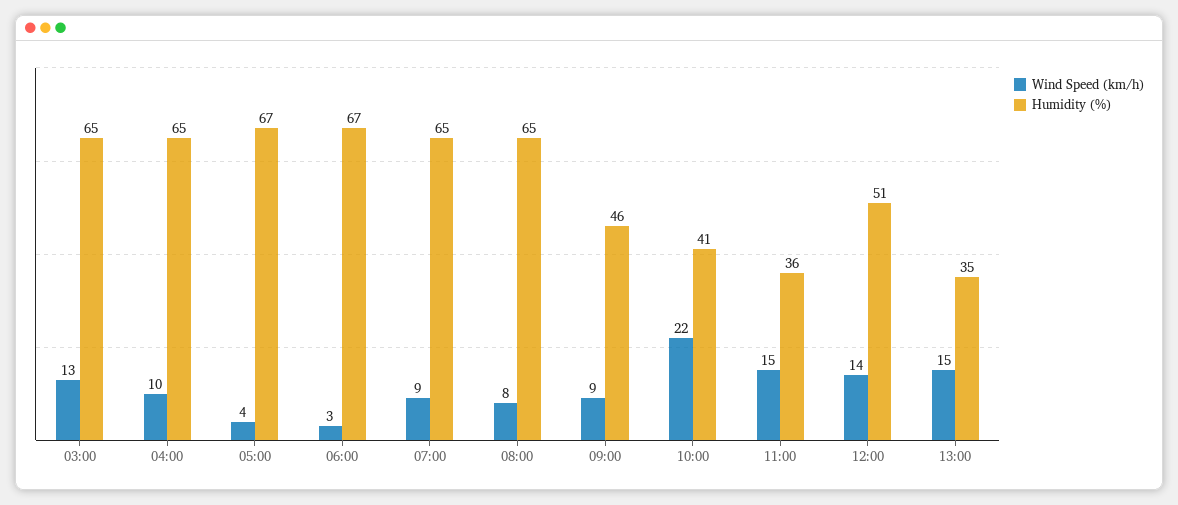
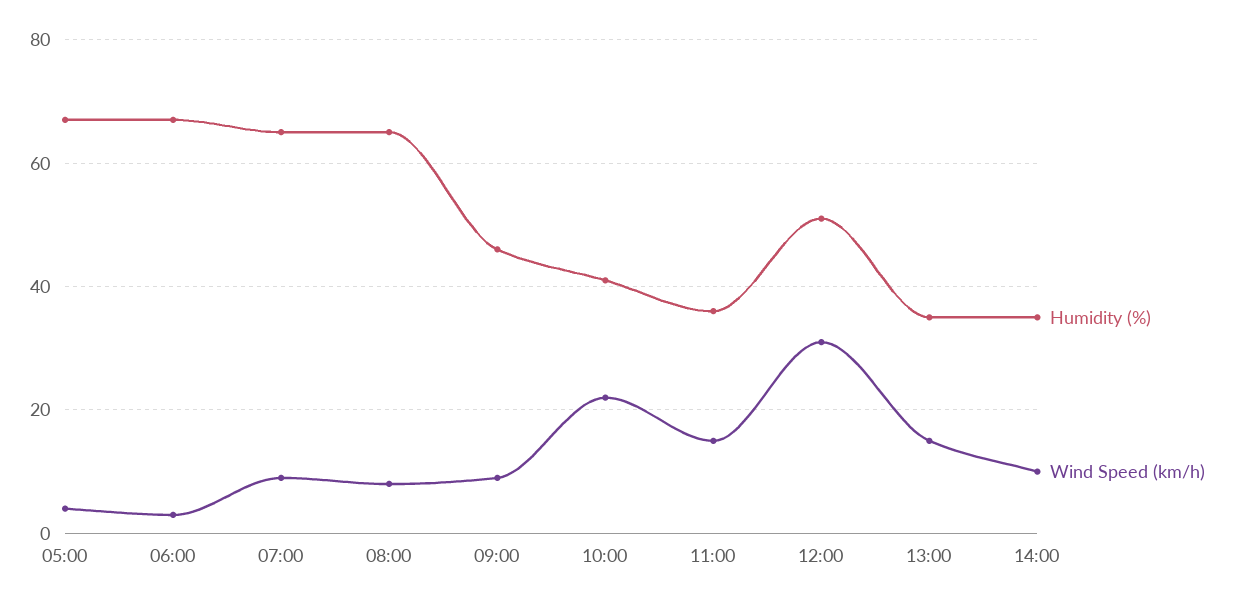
Wind Speed (km/h), 03:00: 13 -> none
Humidity (%), 03:00: 65 -> none
Wind Speed (km/h), 04:00: 10 -> none
Humidity (%), 04:00: 65 -> none
Wind Speed (km/h), 12:00: 14 -> 30
Humidity (%), 14:00: none -> 35
Wind Speed (km/h), 14:00: none -> 10

